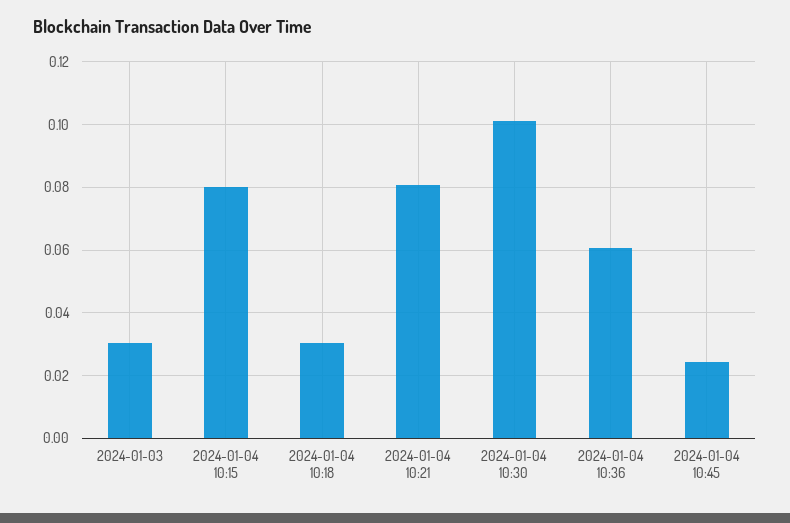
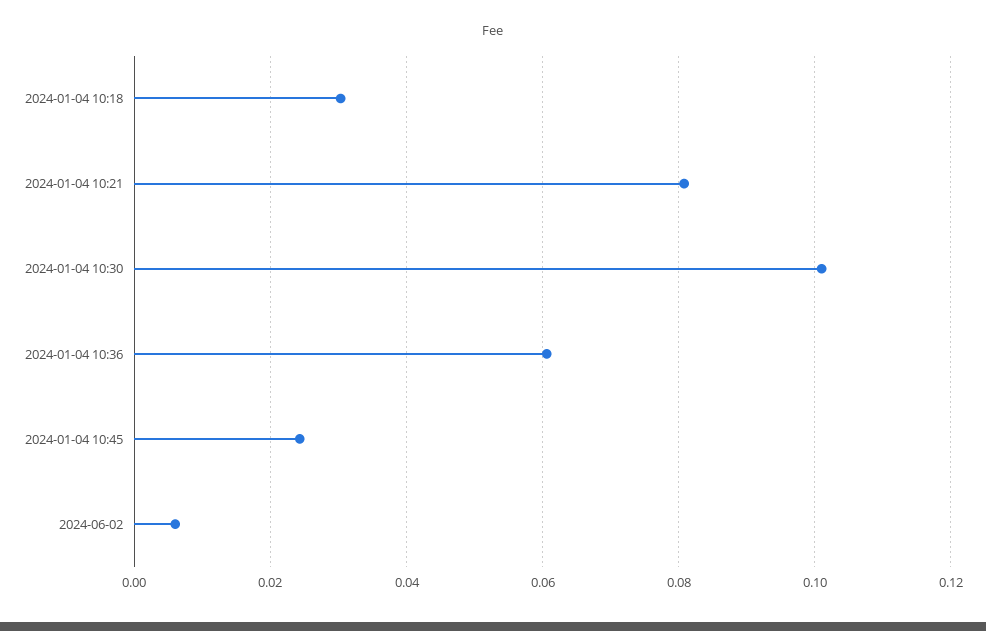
2024-01-03: 0.03 -> none
2024-01-04 10:15: 0.08 -> none
2024-06-02: none -> 0.006

